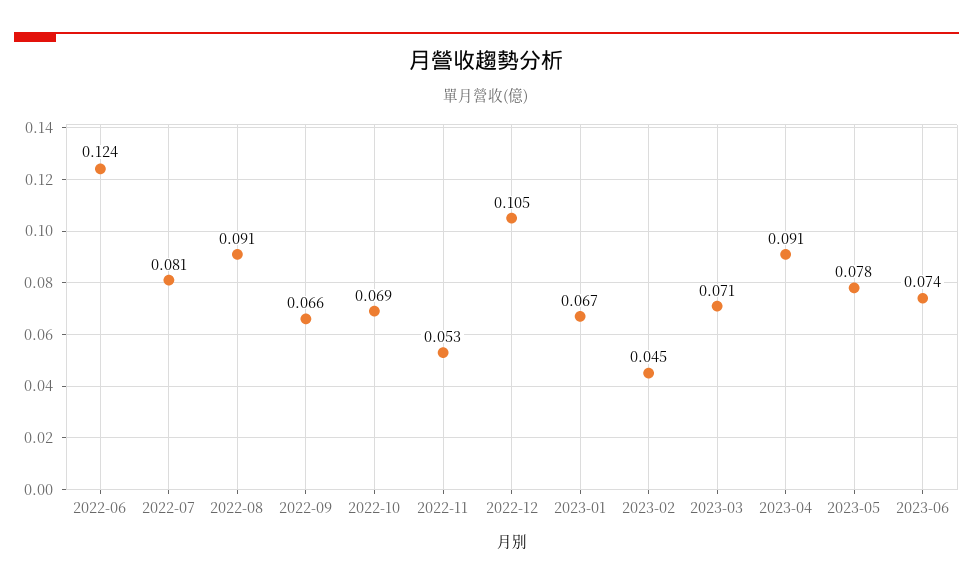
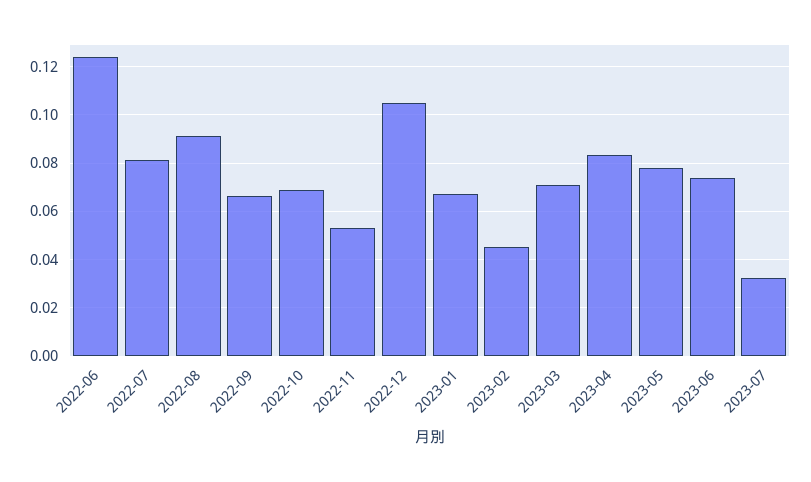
2023-04: 0.091 -> 0.0825
2023-07: none -> 0.0325

